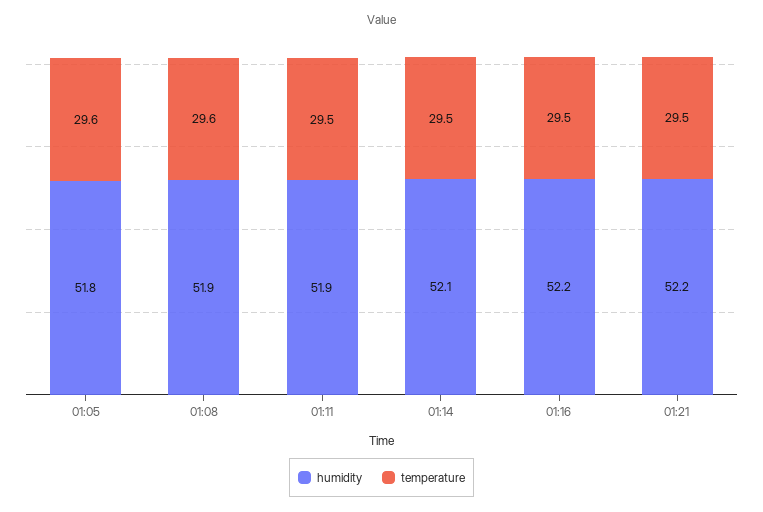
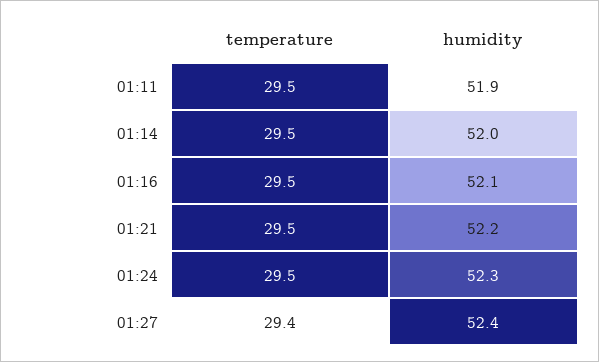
humidity, 01:05: 51.8 -> none
temperature, 01:05: 29.6 -> none
humidity, 01:08: 51.9 -> none
temperature, 01:08: 29.6 -> none
humidity, 01:14: 52.1 -> 52
humidity, 01:16: 52.2 -> 52.1
temperature, 01:24: none -> 29.5
humidity, 01:24: none -> 52.3
temperature, 01:27: none -> 29.4
humidity, 01:27: none -> 52.4

